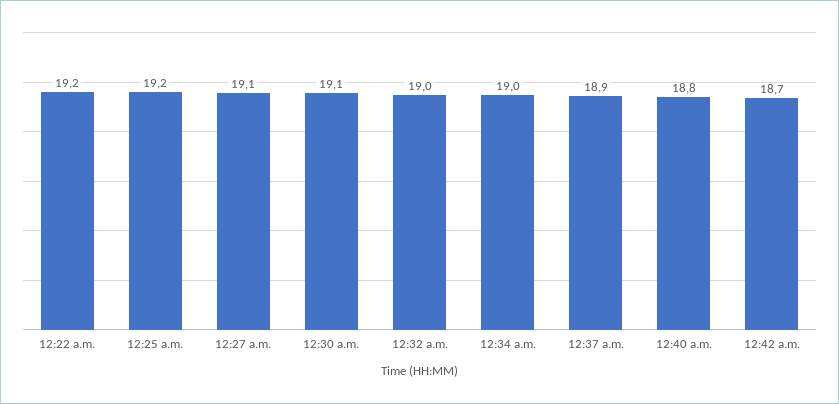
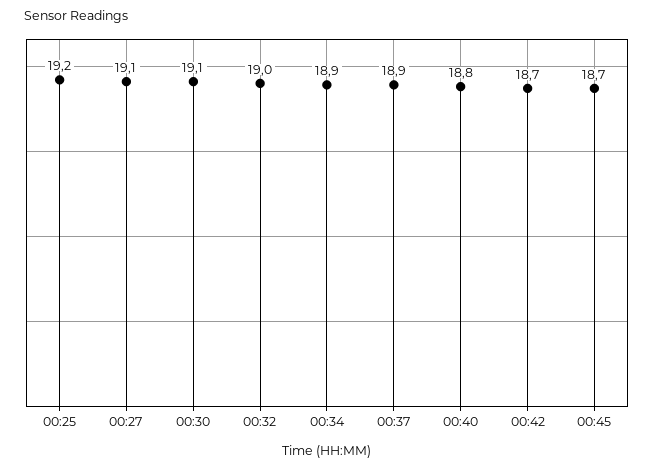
12:22 a.m.: 19.2 -> none
12:34 a.m.: 19 -> 18.9
00:45: none -> 18.7

